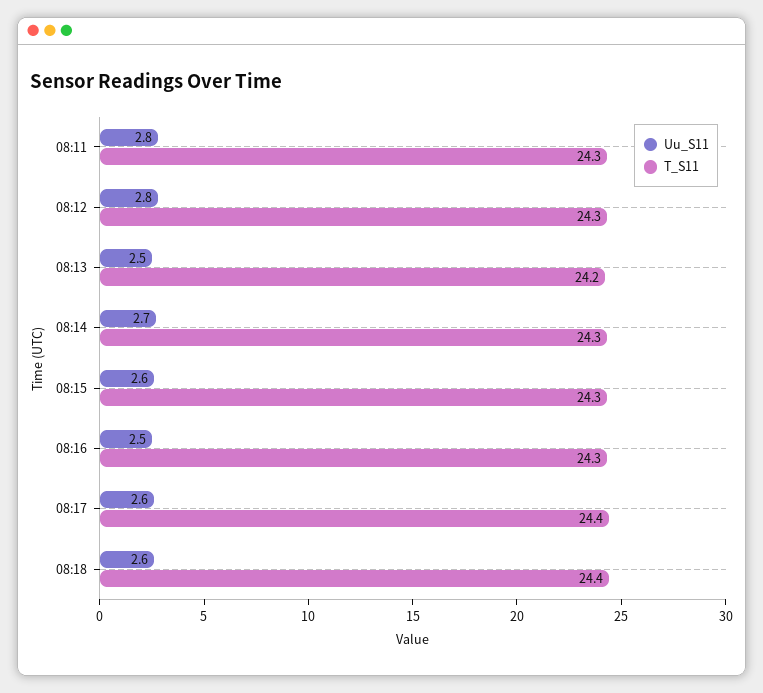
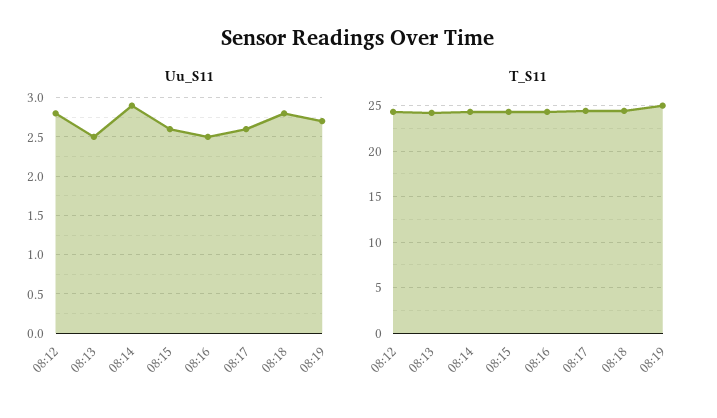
Uu_S11, 08:11: 2.8 -> none
T_S11, 08:11: 24.3 -> none
Uu_S11, 08:14: 2.7 -> 2.9
Uu_S11, 08:18: 2.6 -> 2.8
Uu_S11, 08:19: none -> 2.7
T_S11, 08:19: none -> 25

